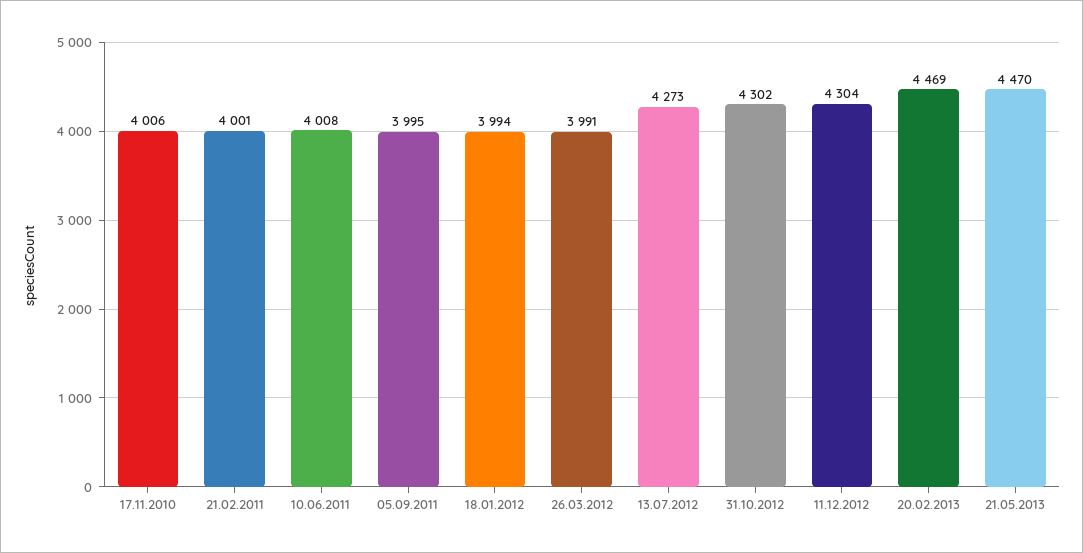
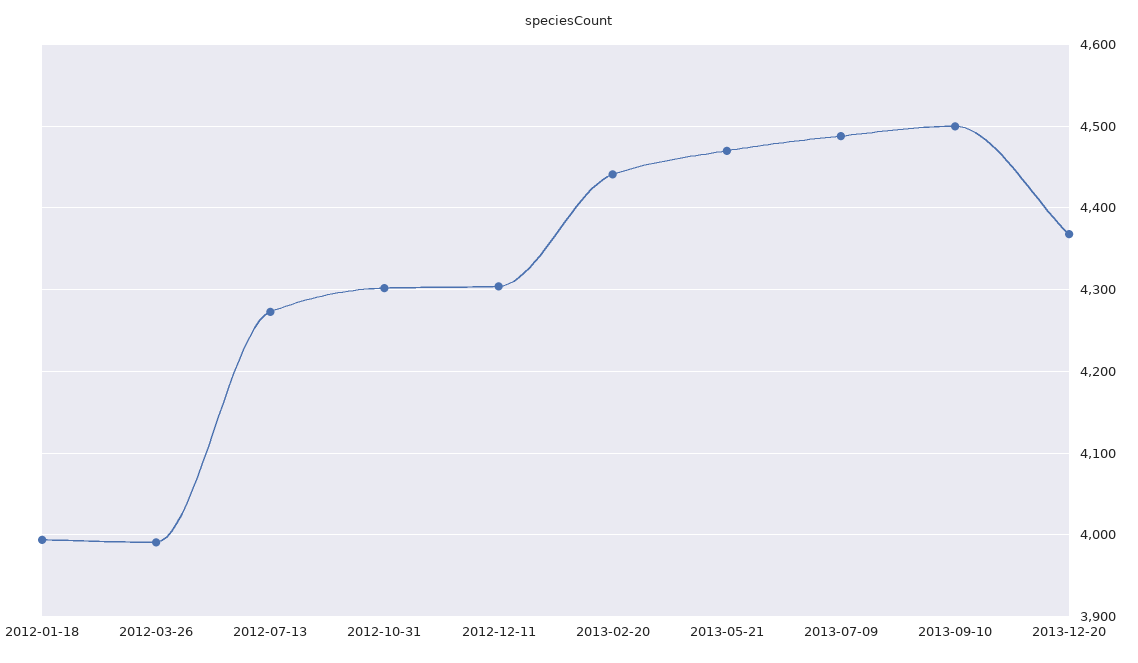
17.11.2010: 4006 -> none
21.02.2011: 4001 -> none
10.06.2011: 4008 -> none
05.09.2011: 3995 -> none
20.02.2013: 4469 -> 4440
2013-07-09: none -> 4490
2013-09-10: none -> 4500
2013-12-20: none -> 4370

